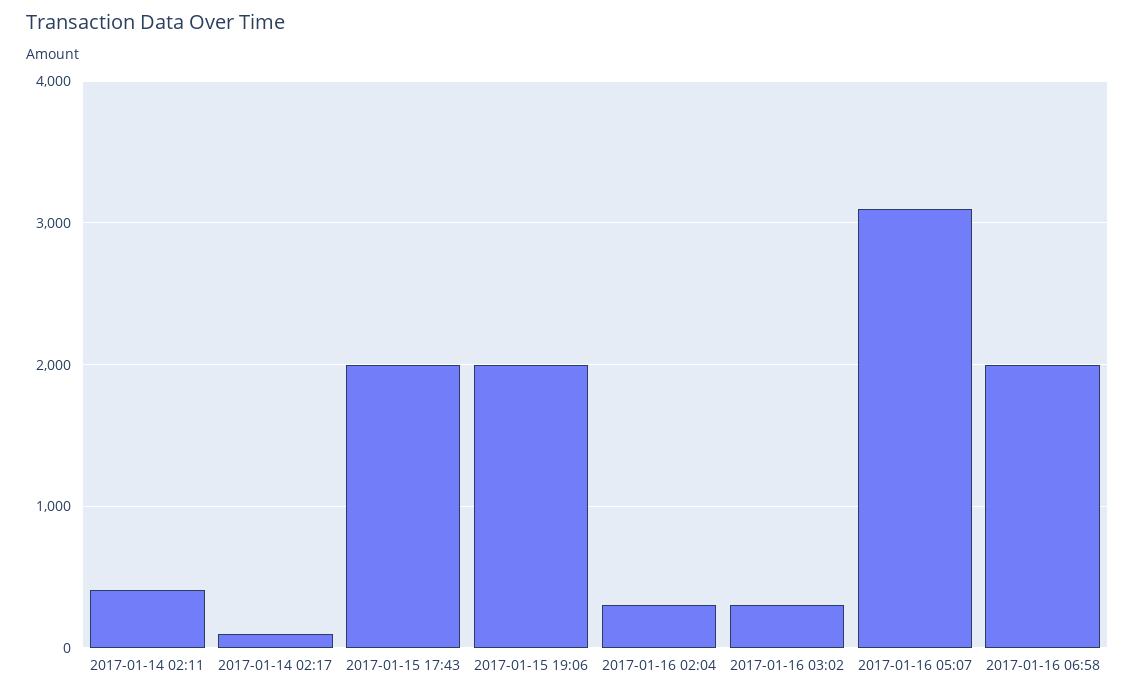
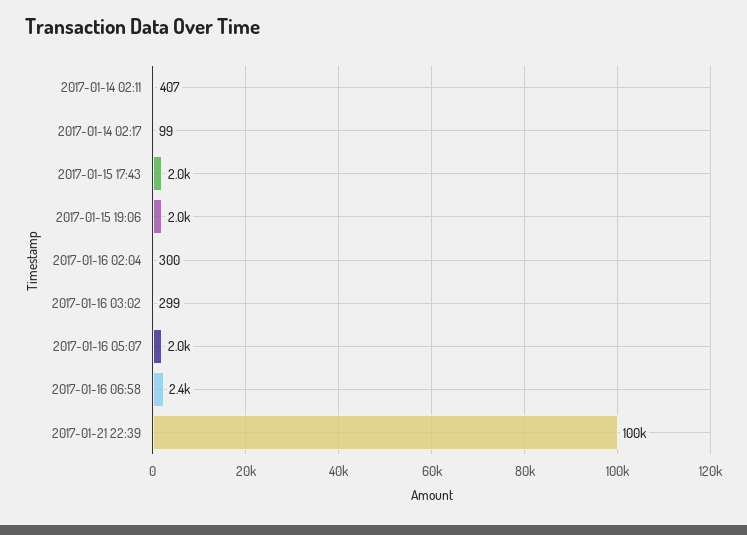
2017-01-16 05:07: 3100 -> 2000
2017-01-16 06:58: 2000 -> 2400
2017-01-21 22:39: none -> 100000

